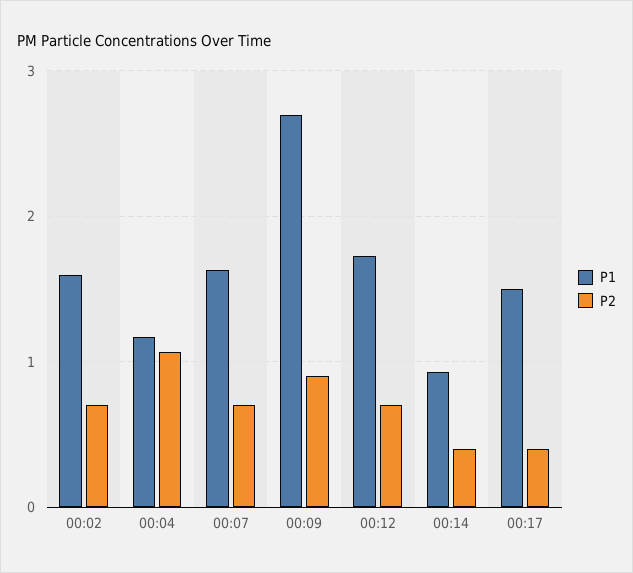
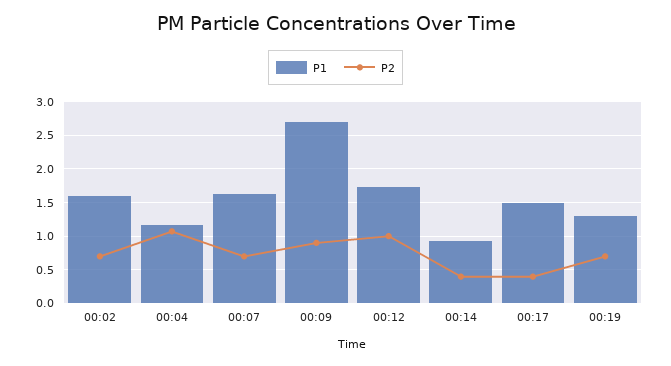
P2, 00:12: 0.7 -> 1
P1, 00:19: none -> 1.3
P2, 00:19: none -> 0.7

